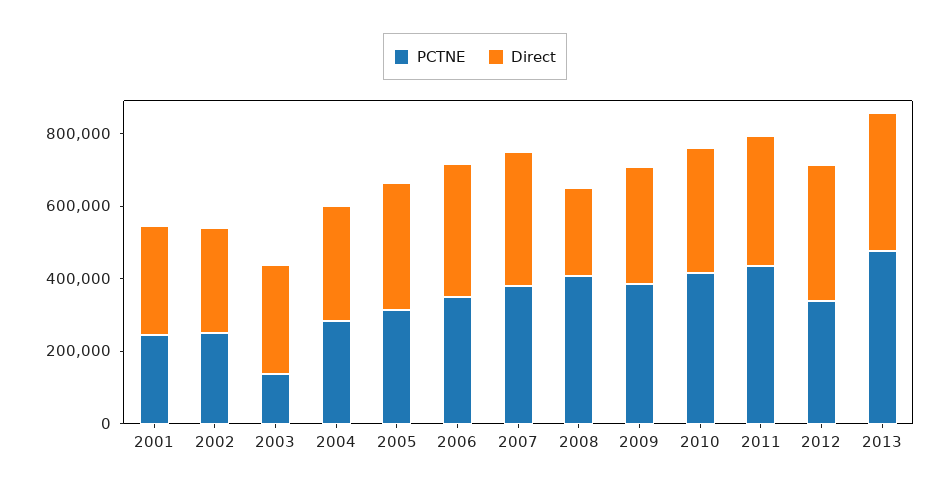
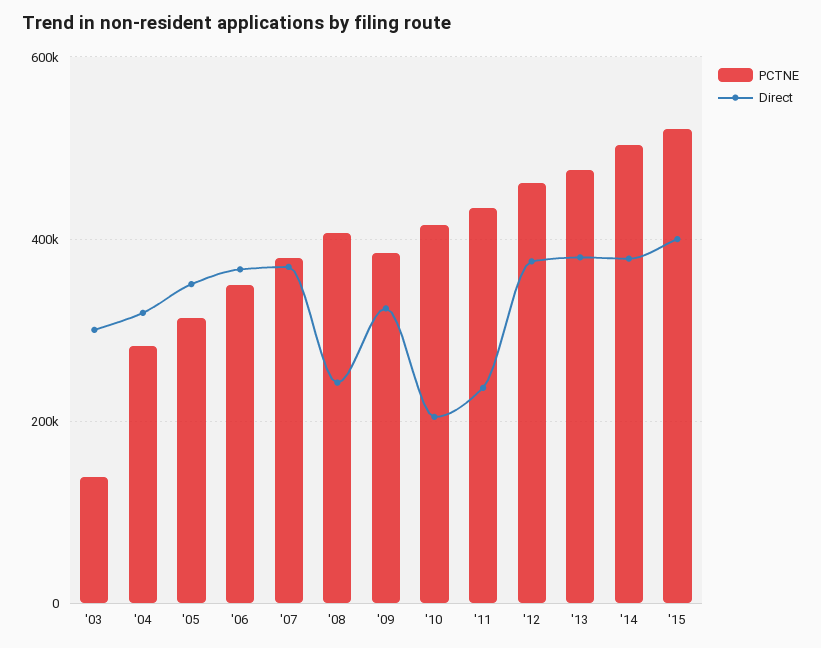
PCTNE, 2001: 250000 -> none
Direct, 2001: 300000 -> none
PCTNE, 2002: 250000 -> none
Direct, 2002: 300000 -> none
Direct, 2010: 350000 -> 200000
Direct, 2011: 350000 -> 240000
PCTNE, 2012: 350000 -> 460000
PCTNE, '14: none -> 500000
Direct, '14: none -> 380000
PCTNE, '15: none -> 520000
Direct, '15: none -> 400000

